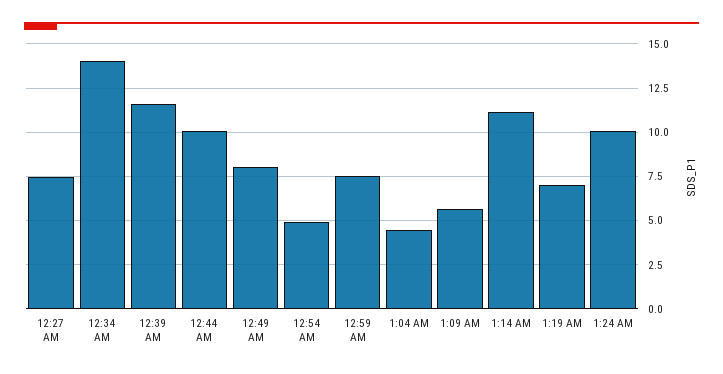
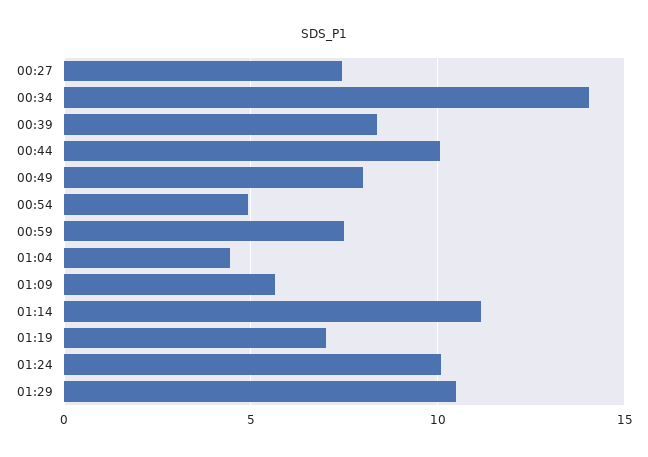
12:39 AM: 11.5 -> 8.5
01:29: none -> 10.5

